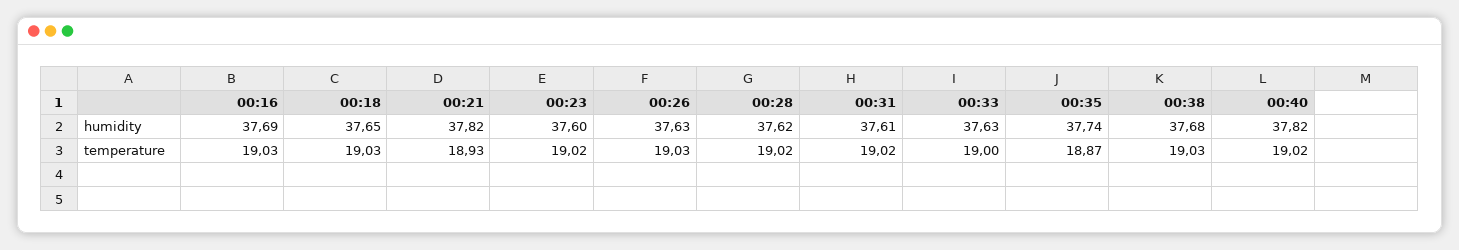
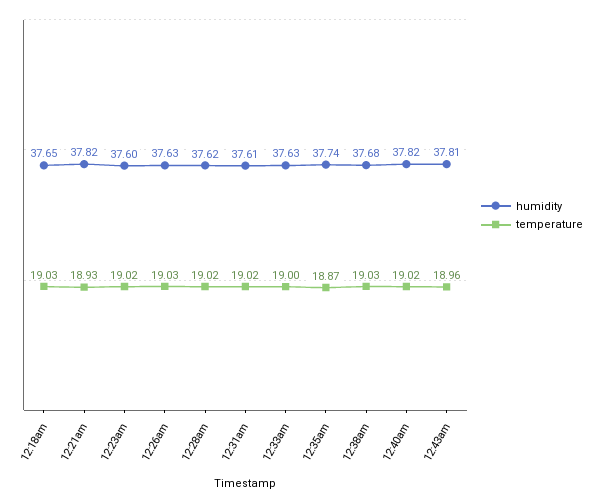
humidity, 00:16: 37.69 -> none
temperature, 00:16: 19.03 -> none
humidity, 12:43am: none -> 37.81
temperature, 12:43am: none -> 18.96

